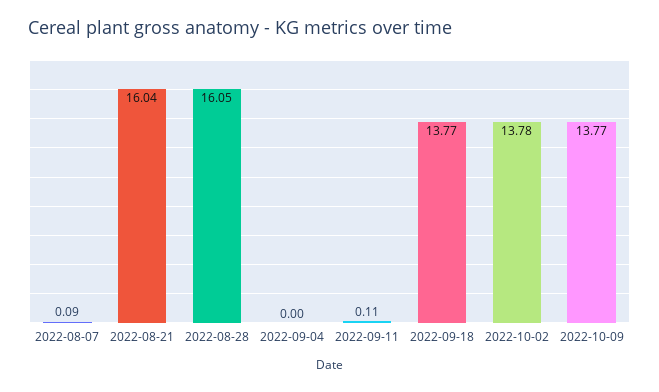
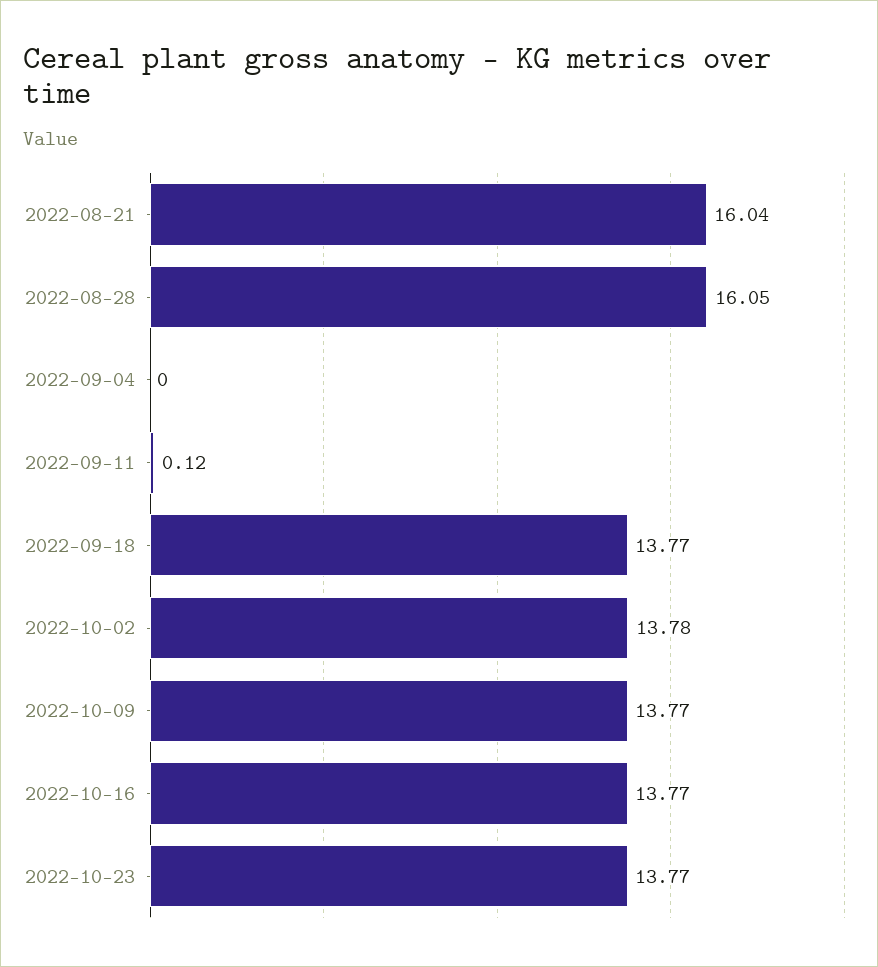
2022-08-07: 0.09 -> none
2022-09-11: 0.11 -> 0.12
2022-10-16: none -> 13.77
2022-10-23: none -> 13.77

